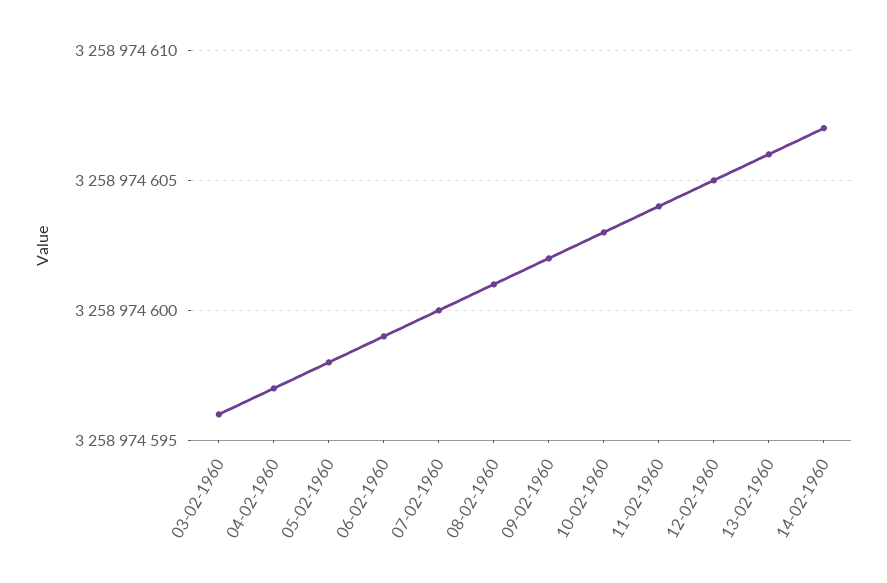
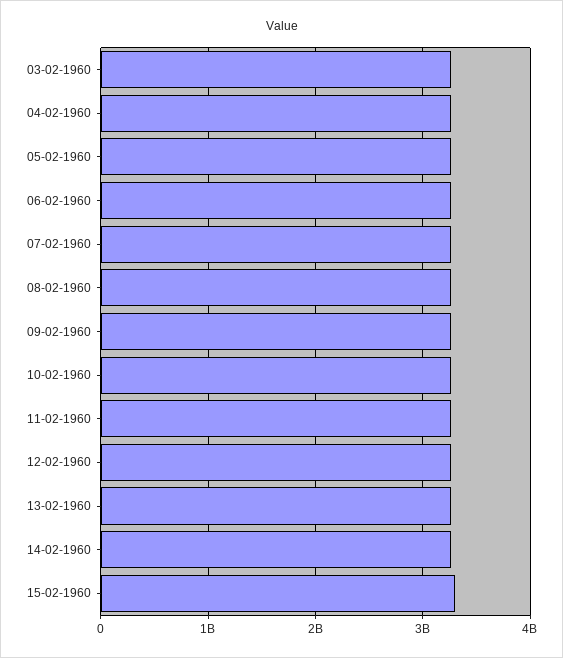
15-02-1960: none -> 3300000000

